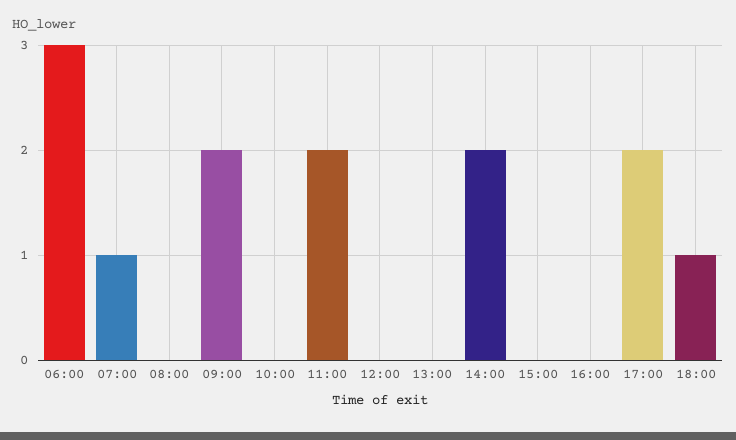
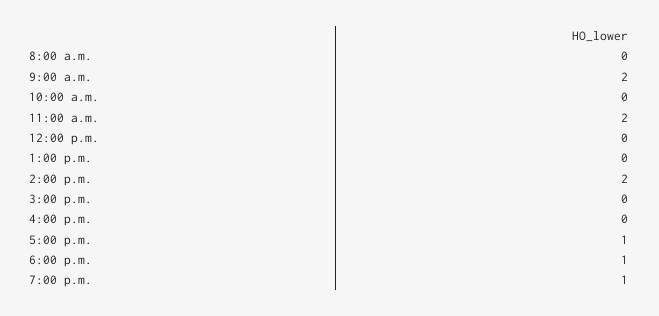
06:00: 3 -> none
07:00: 1 -> none
17:00: 2 -> 1
7:00 p.m.: none -> 1

